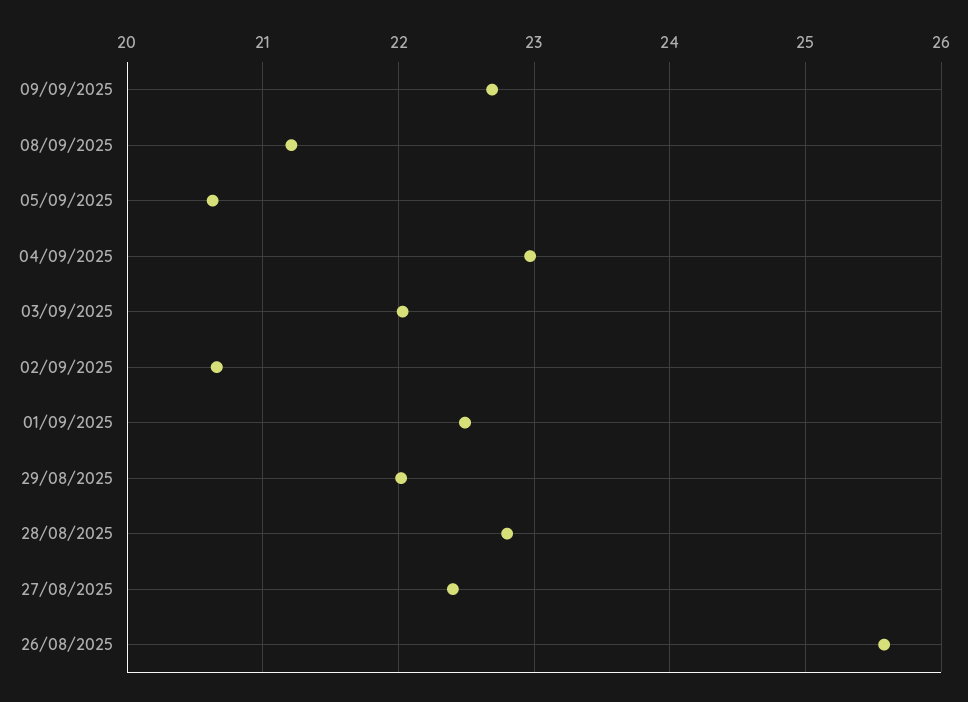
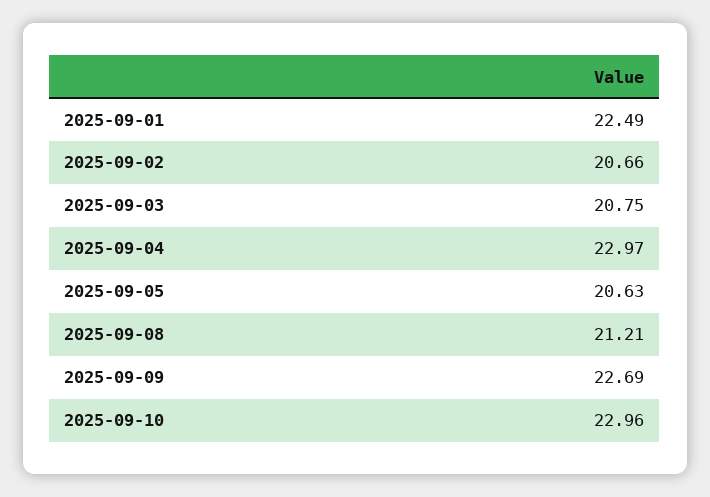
03/09/2025: 22 -> 20.75
29/08/2025: 22 -> none
28/08/2025: 22.8 -> none
27/08/2025: 22.4 -> none
26/08/2025: 25.6 -> none
2025-09-10: none -> 22.96

